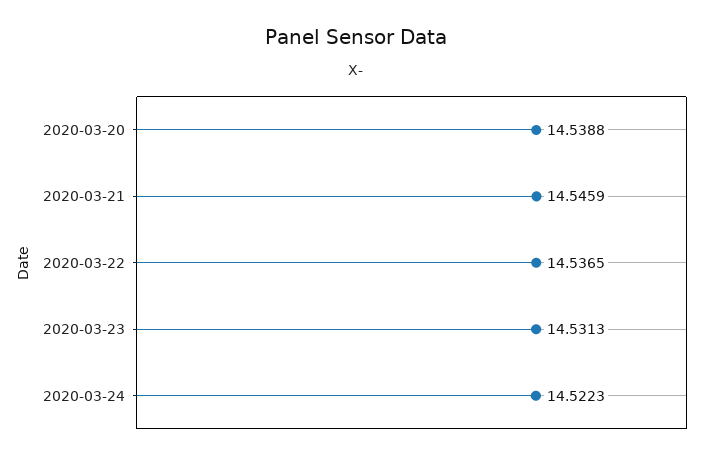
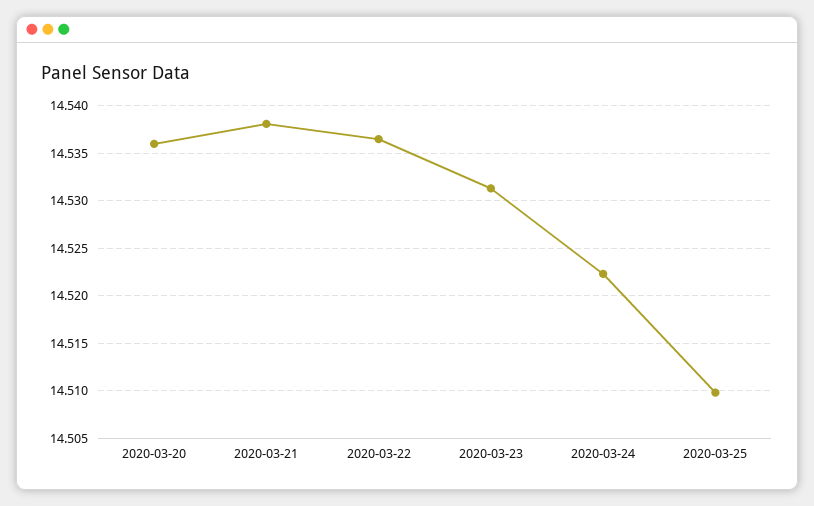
2020-03-20: 14.5388 -> 14.536
2020-03-21: 14.5459 -> 14.538
2020-03-25: none -> 14.51

